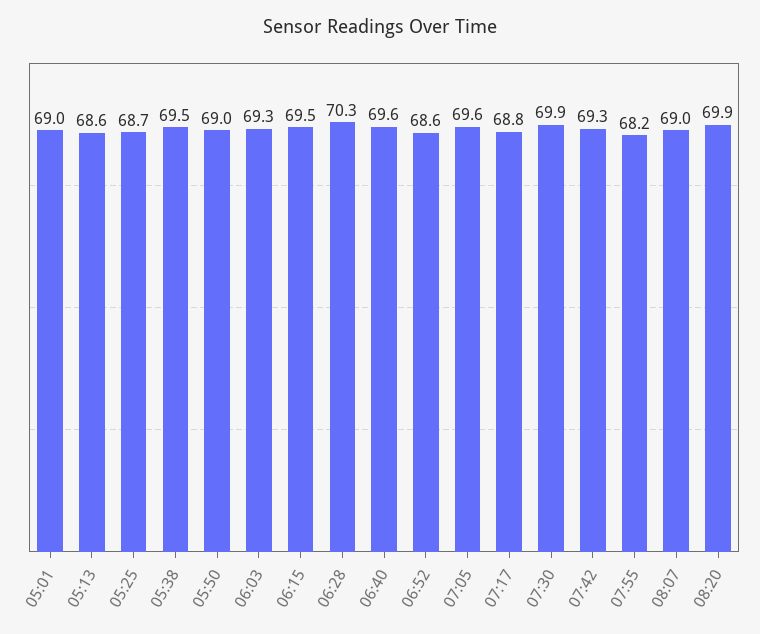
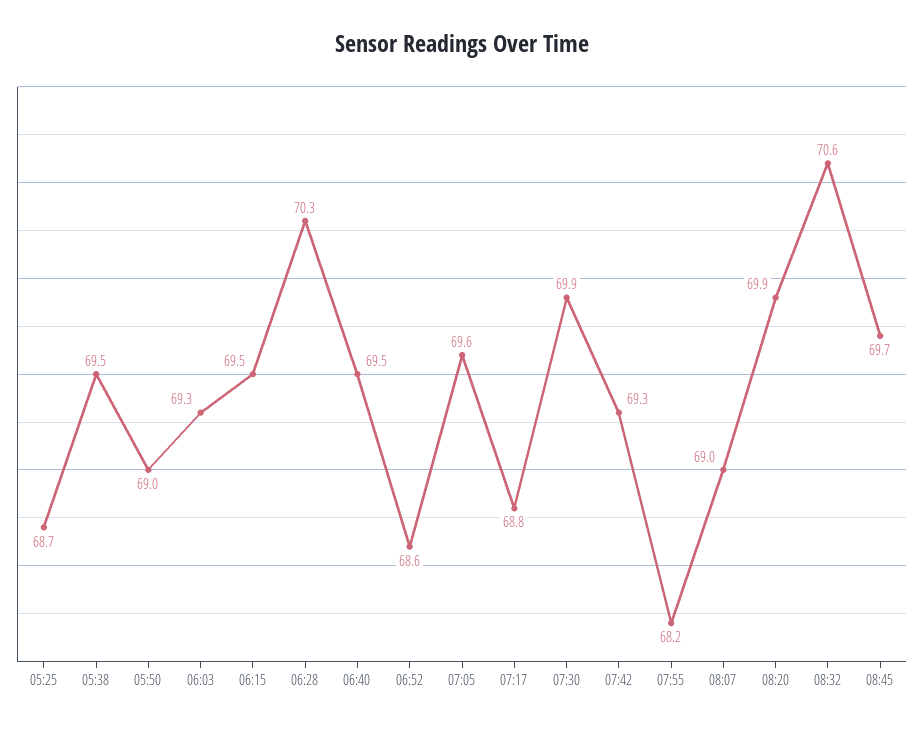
05:01: 69 -> none
05:13: 68.6 -> none
06:40: 69.6 -> 69.5
08:32: none -> 70.6
08:45: none -> 69.7

